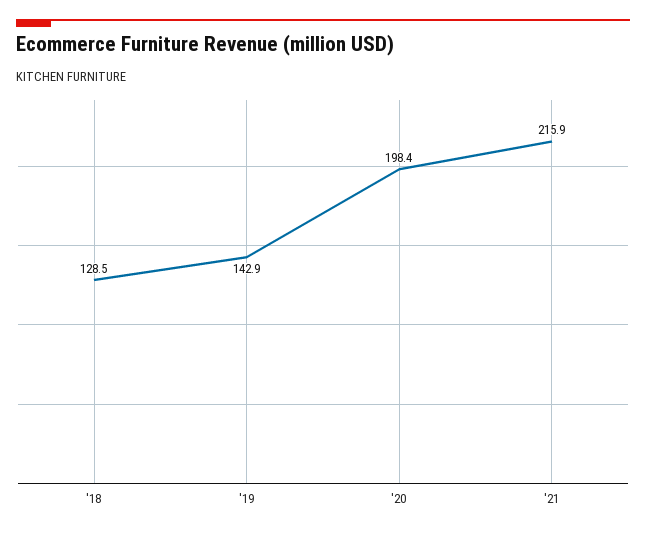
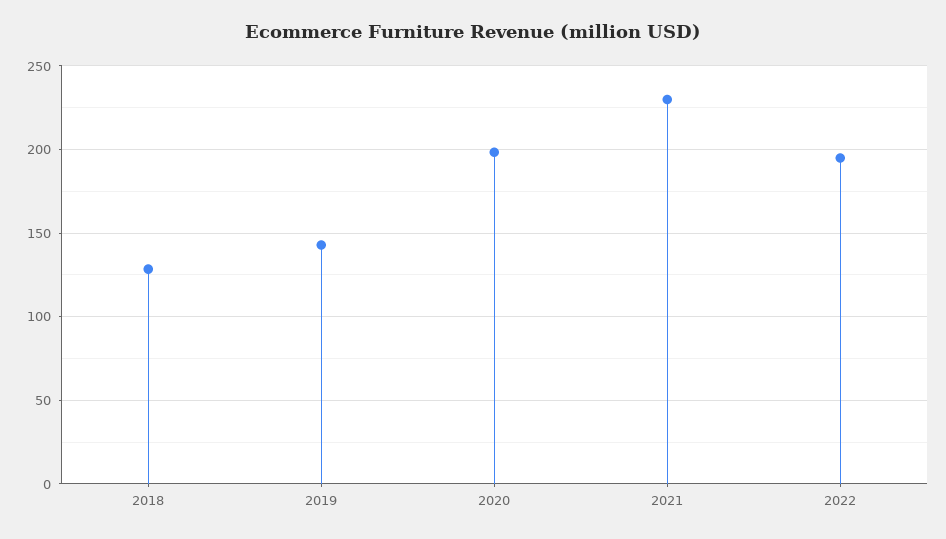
'21: 215.9 -> 230
2022: none -> 195

